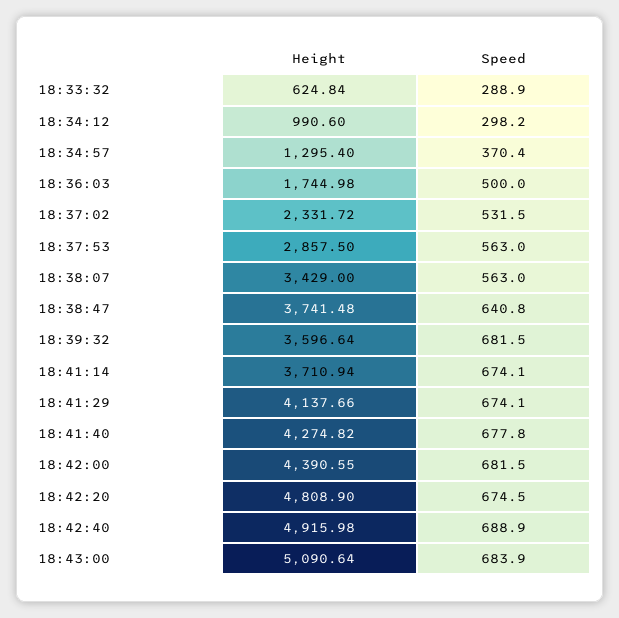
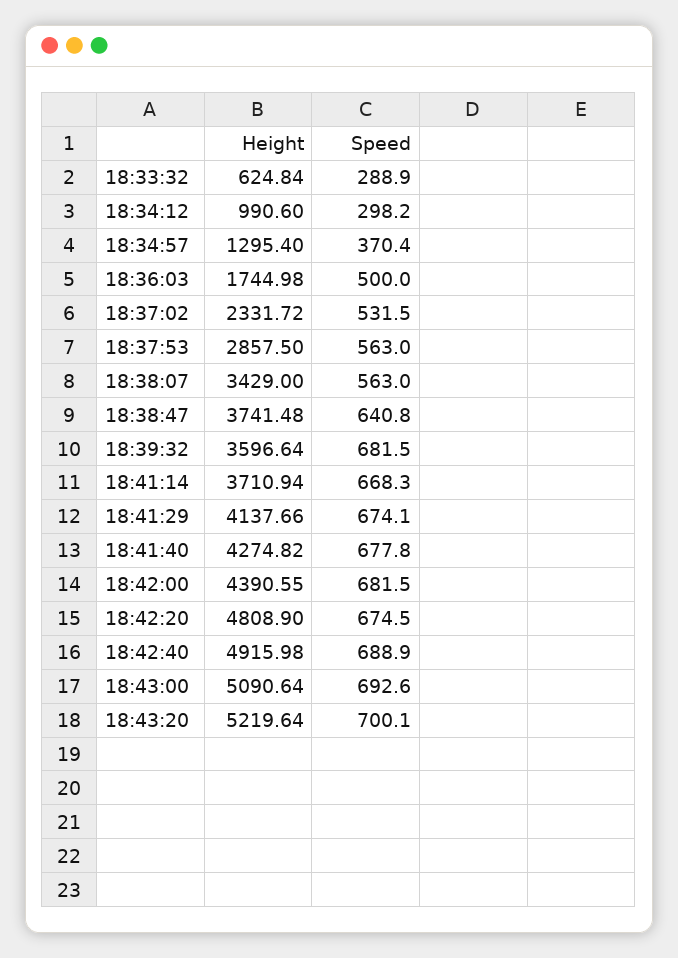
Speed, 18:41:14: 674.1 -> 668.3
Speed, 18:43:00: 683.9 -> 692.6
Height, 18:43:20: none -> 5219.64
Speed, 18:43:20: none -> 700.1

